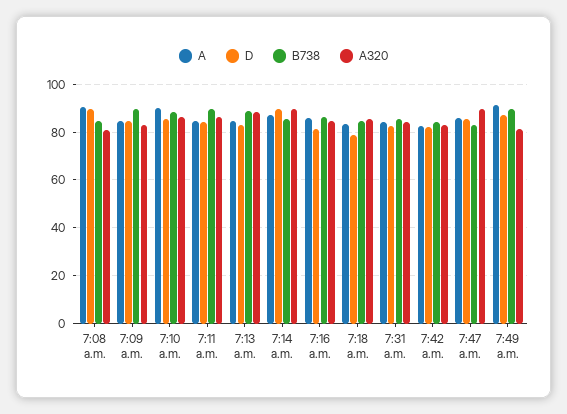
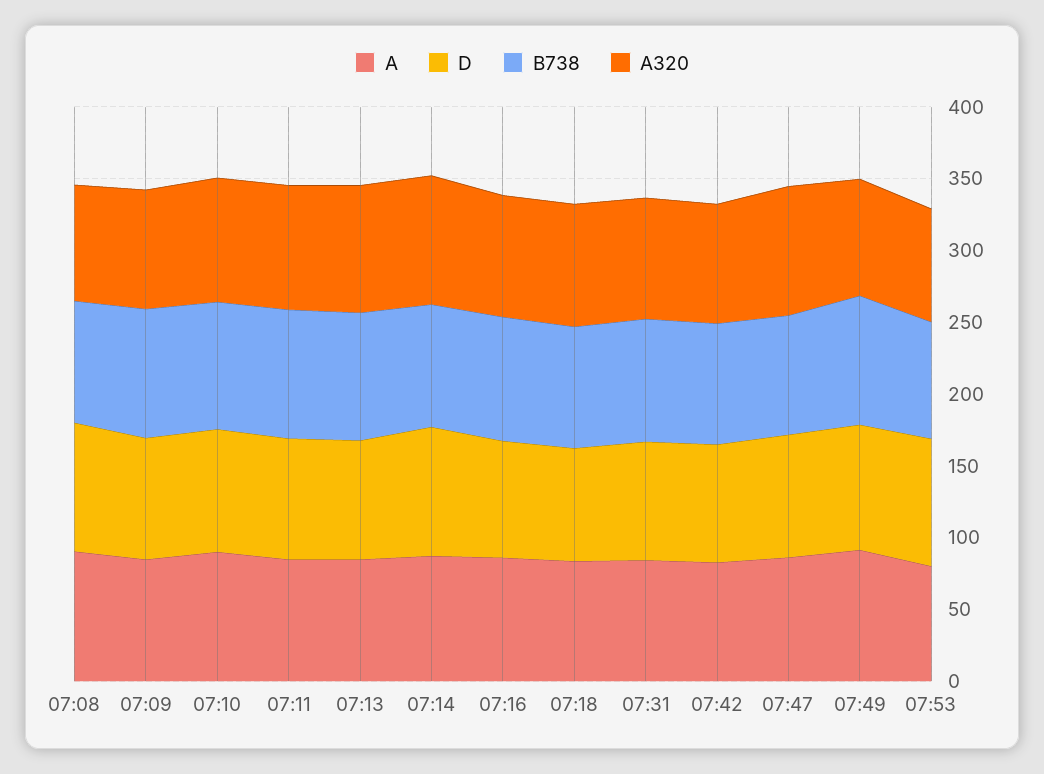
A, 07:53: none -> 80
D, 07:53: none -> 90
B738, 07:53: none -> 80
A320, 07:53: none -> 80

